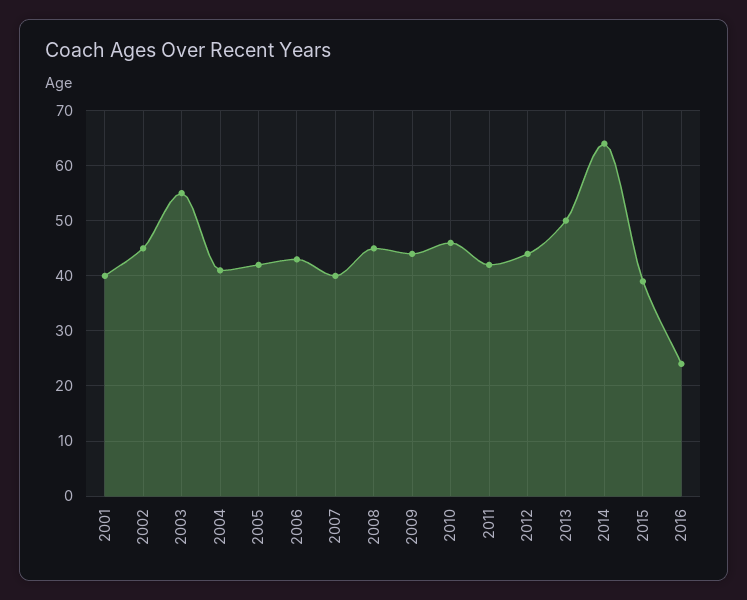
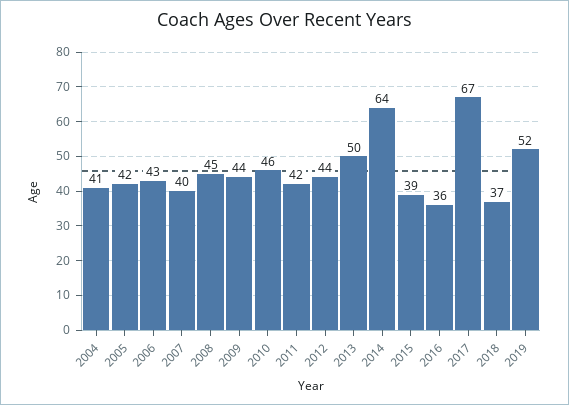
2001: 40 -> none
2002: 45 -> none
2003: 55 -> none
2016: 25 -> 36
2017: none -> 67
2018: none -> 37
2019: none -> 52

